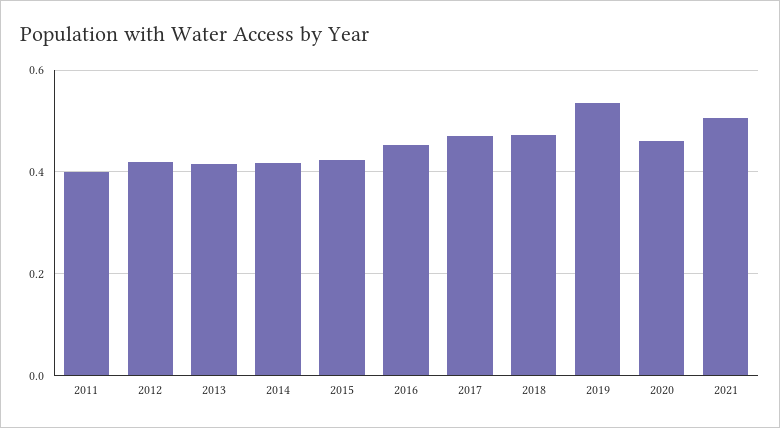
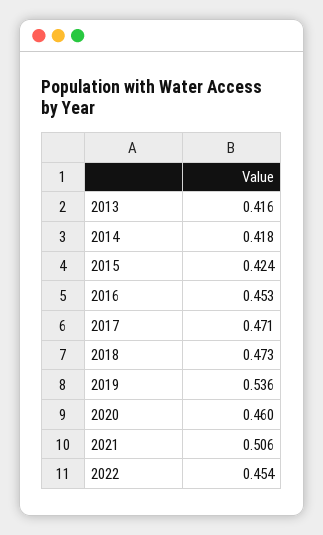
2011: 0.4 -> none
2012: 0.42 -> none
2022: none -> 0.454

